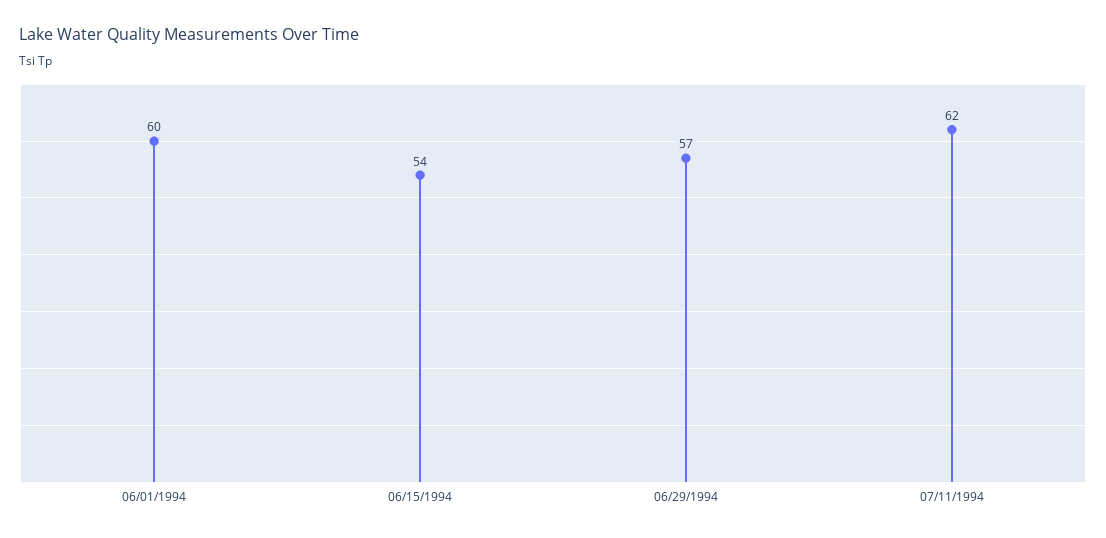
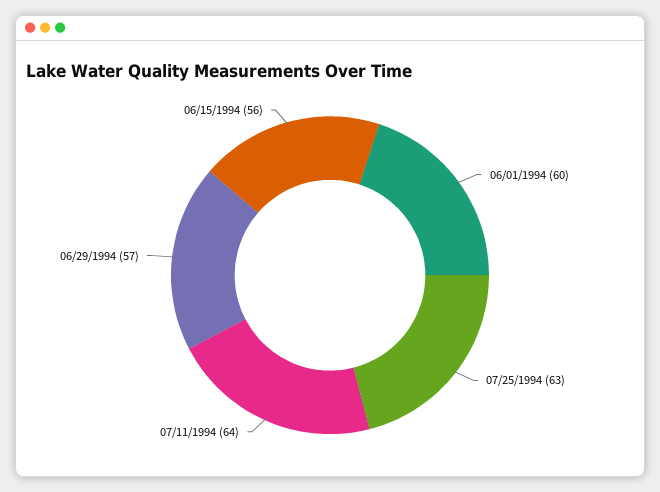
06/15/1994: 54 -> 56
07/11/1994: 62 -> 64
07/25/1994: none -> 63

